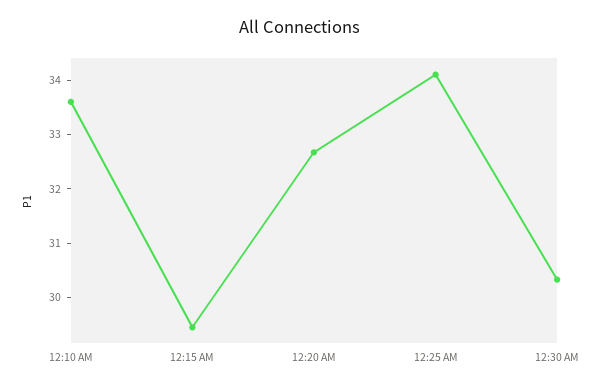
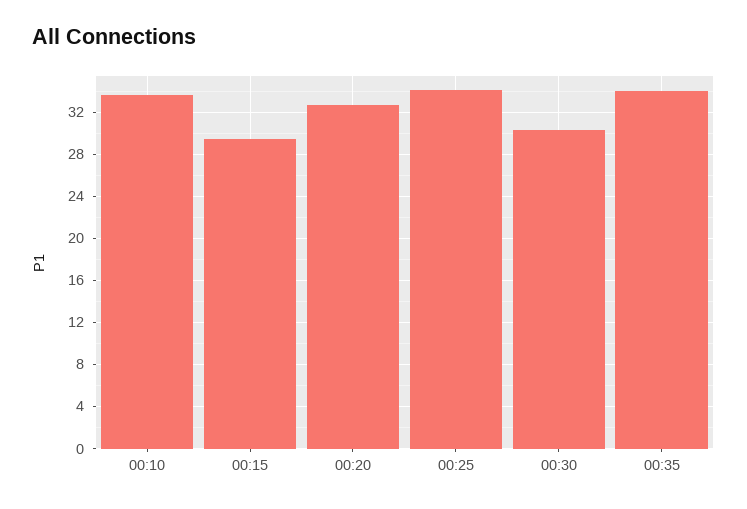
00:35: none -> 34

